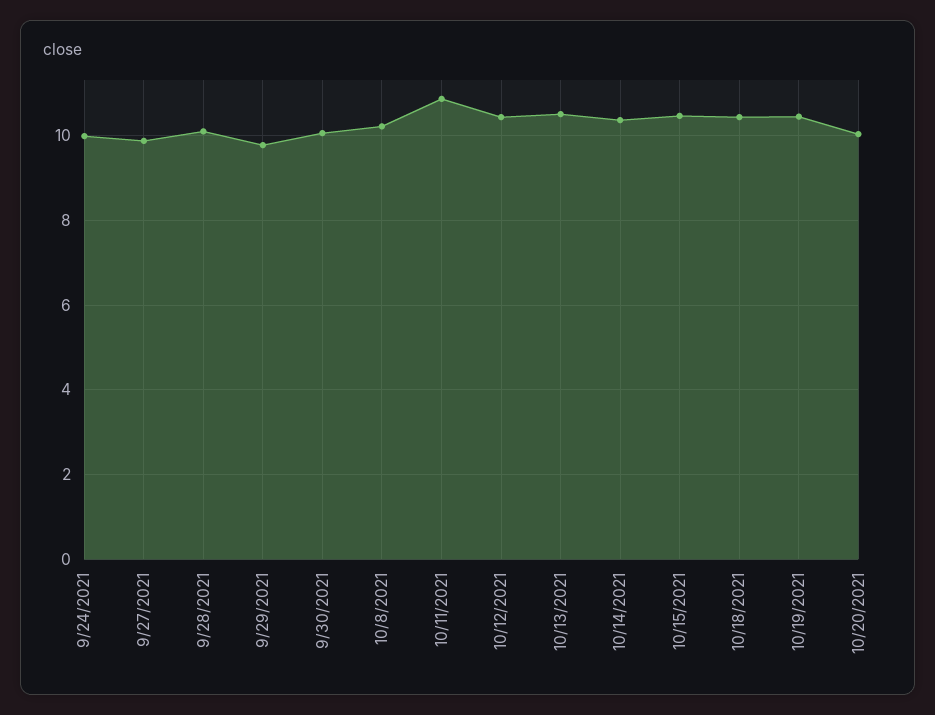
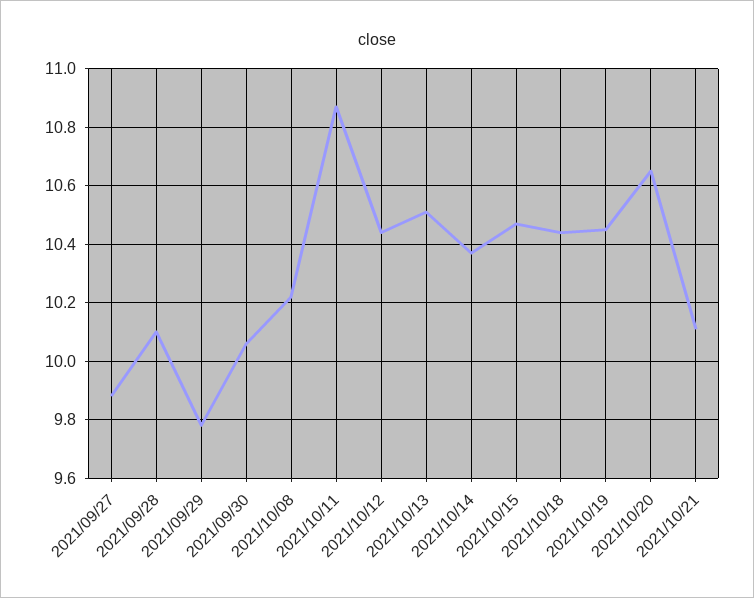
9/24/2021: 10 -> none
10/20/2021: 10 -> 10.65
2021/10/21: none -> 10.1

